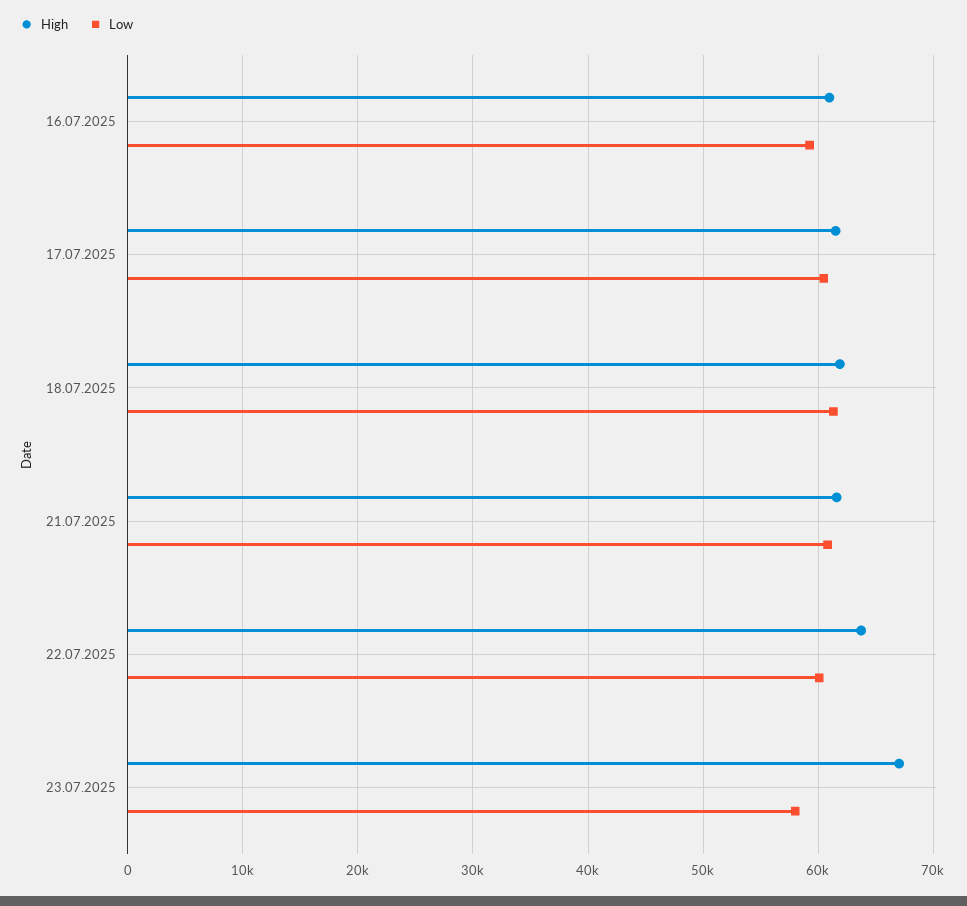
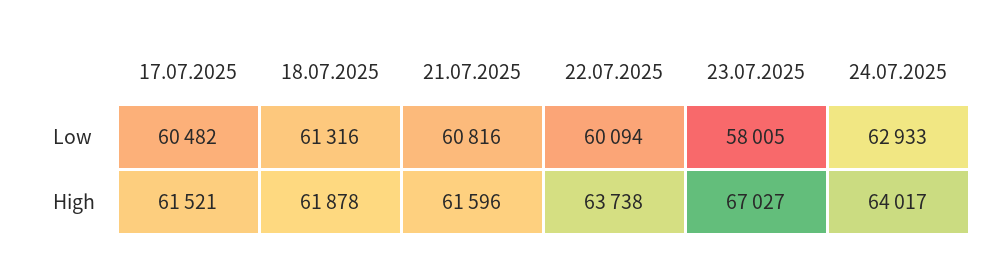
High, 16.07.2025: 61000 -> none
Low, 16.07.2025: 59000 -> none
Low, 24.07.2025: none -> 62933
High, 24.07.2025: none -> 64017

